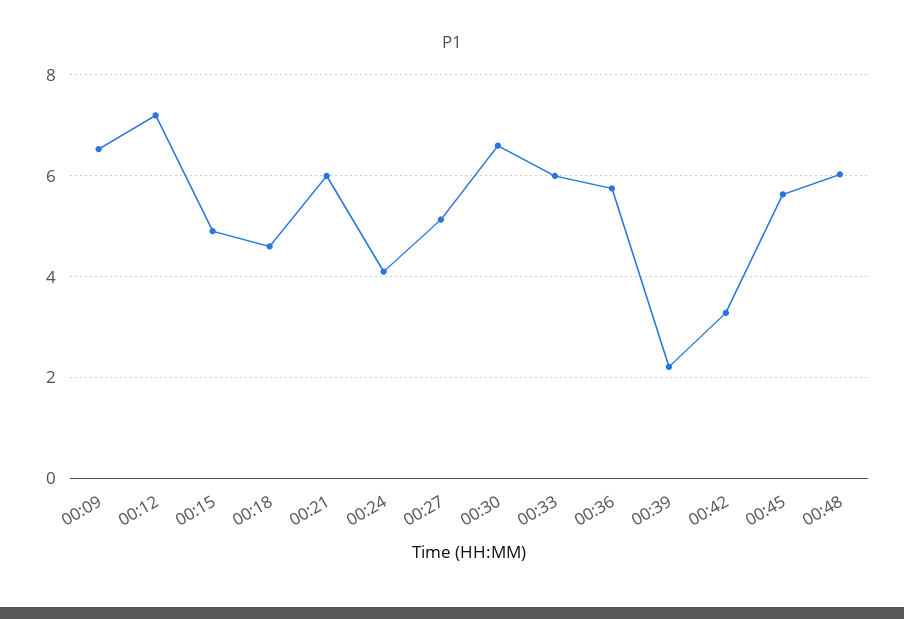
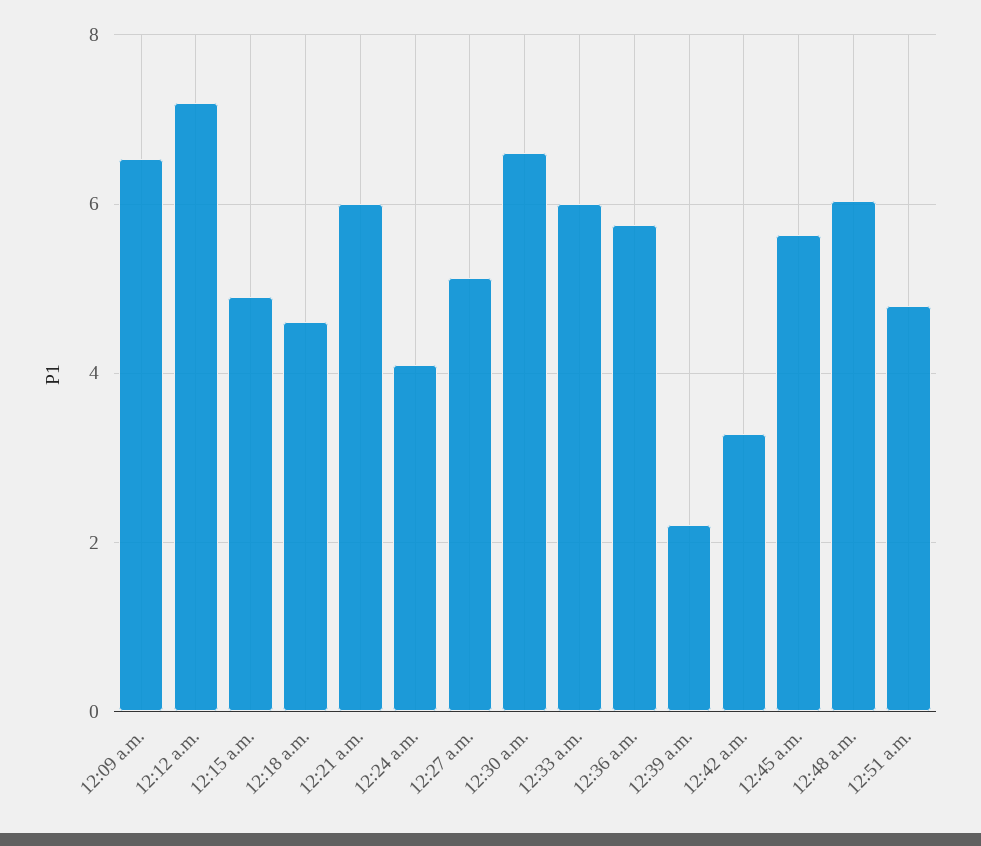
12:51 a.m.: none -> 4.8

